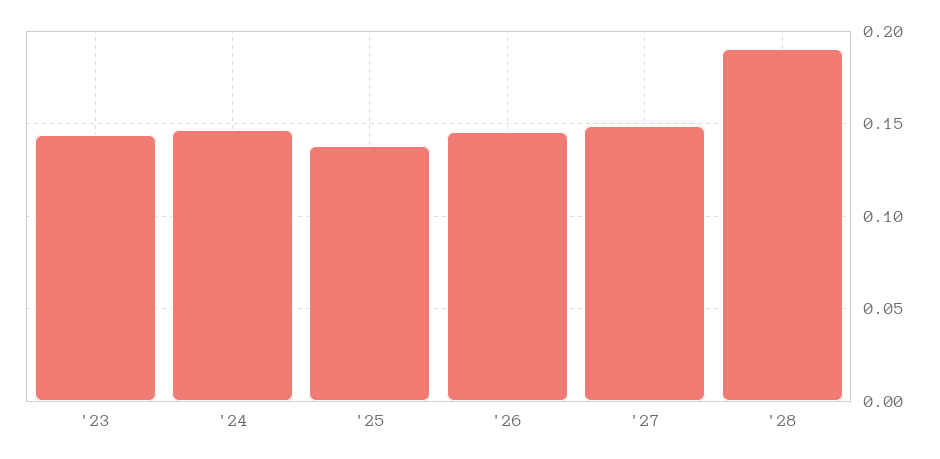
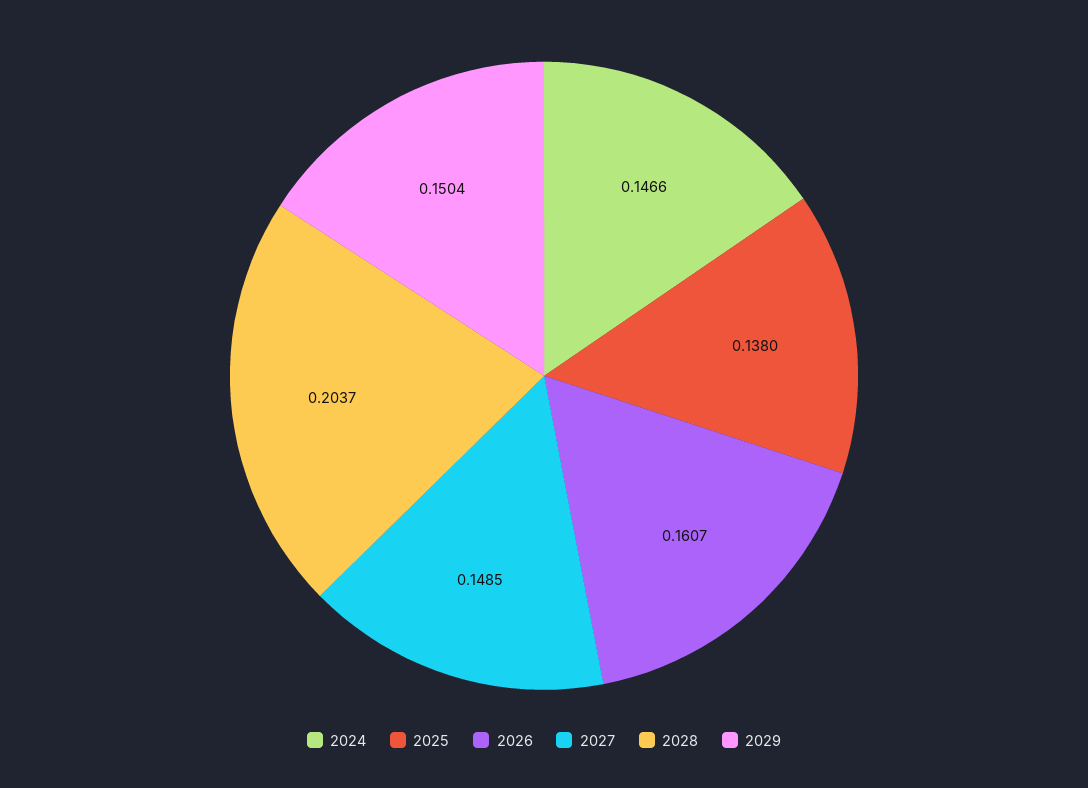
'23: 0.145 -> none
'26: 0.145 -> 0.1607
'28: 0.19 -> 0.2037
2029: none -> 0.1504

